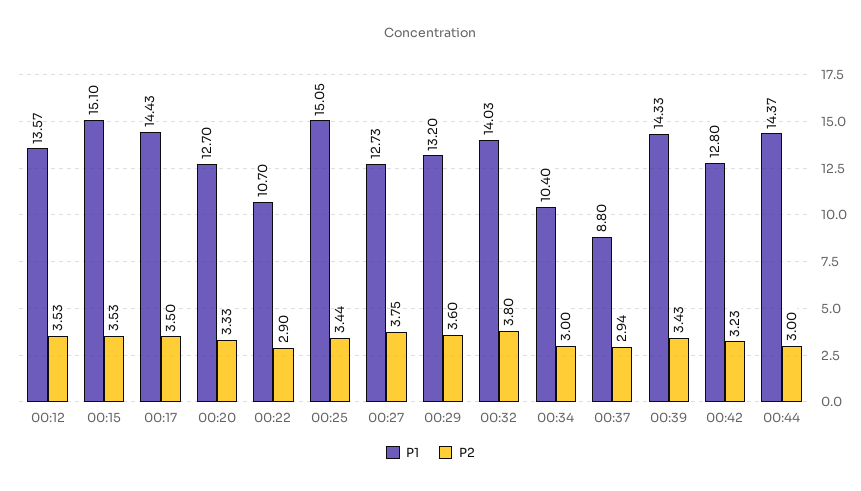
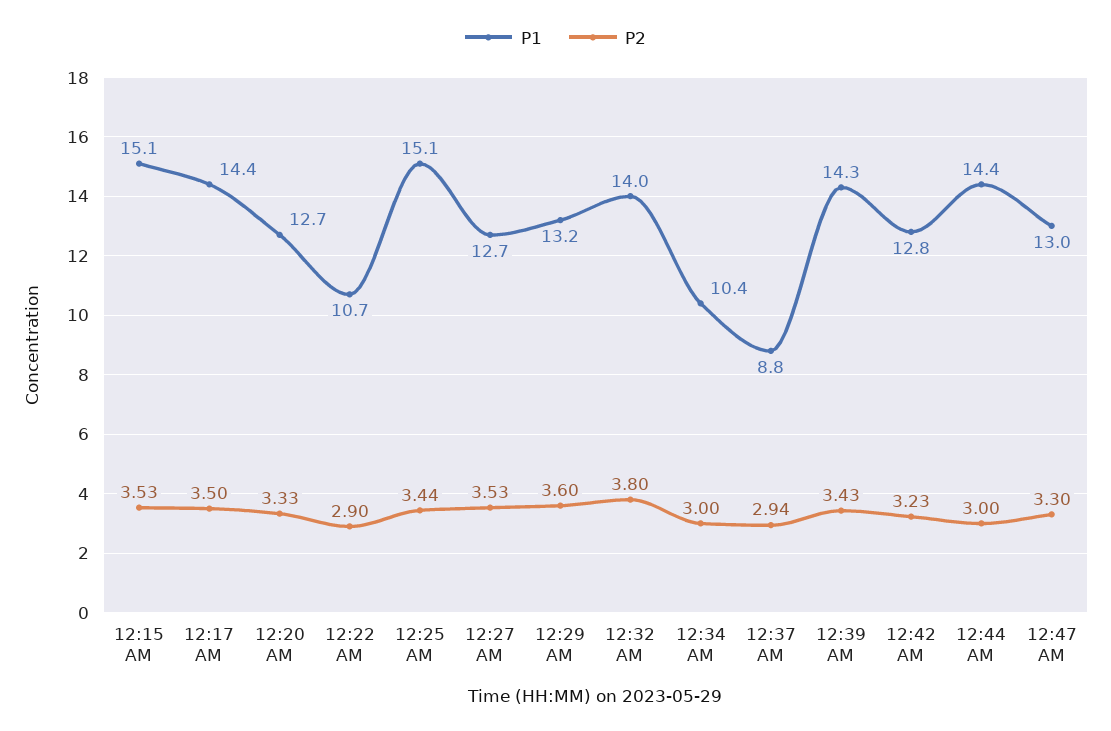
P1, 00:12: 13.57 -> none
P2, 00:12: 3.53 -> none
P2, 00:27: 3.75 -> 3.53
P1, 12:47 AM: none -> 13
P2, 12:47 AM: none -> 3.3

